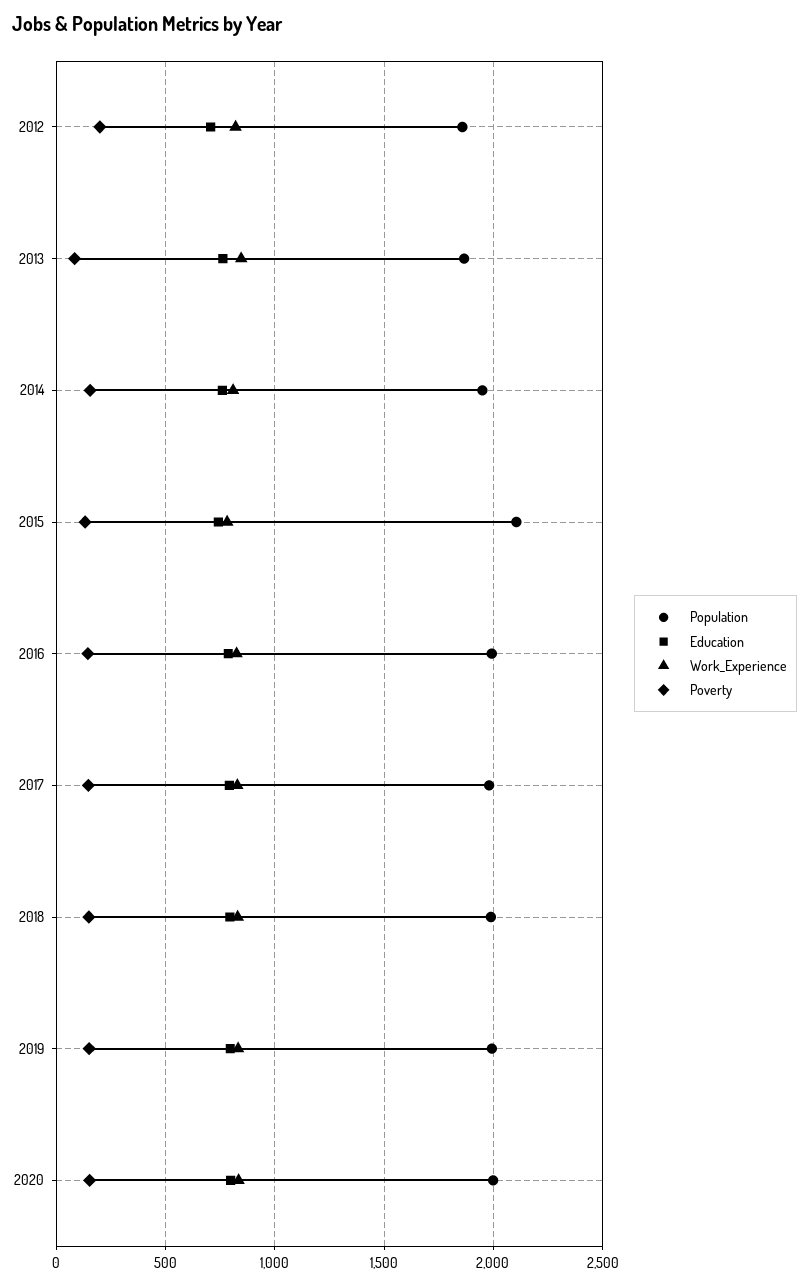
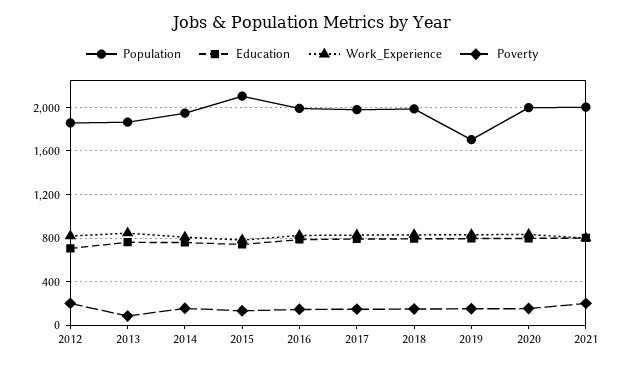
Population, 2019: 2000 -> 1700
Population, 2021: none -> 2000
Education, 2021: none -> 800
Work_Experience, 2021: none -> 800
Poverty, 2021: none -> 200

